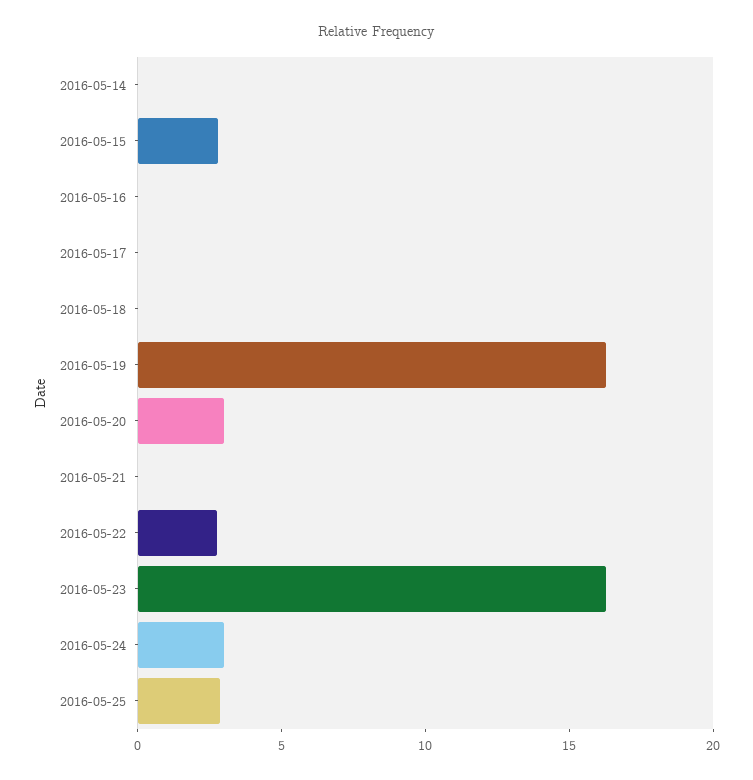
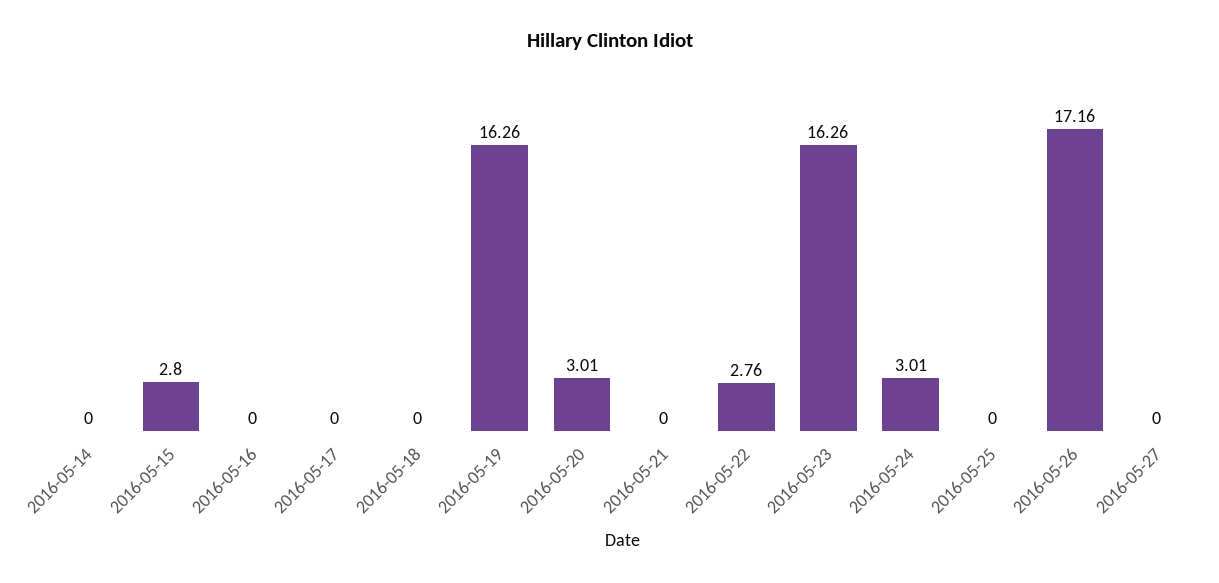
2016-05-25: 3 -> 0
2016-05-26: none -> 17.16
2016-05-27: none -> 0

